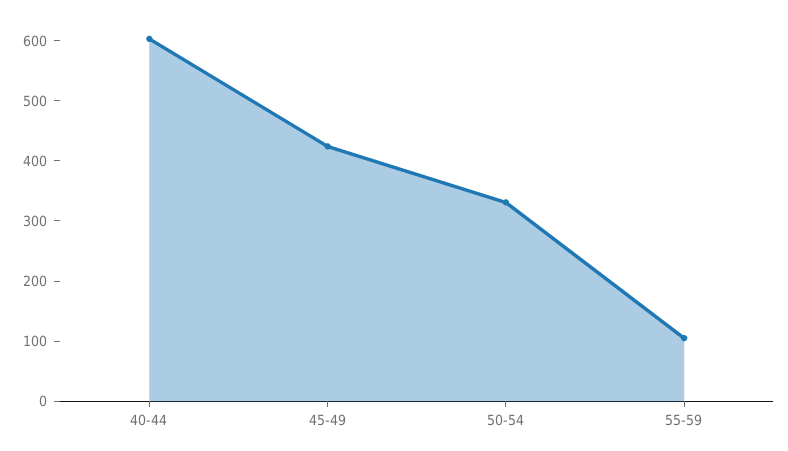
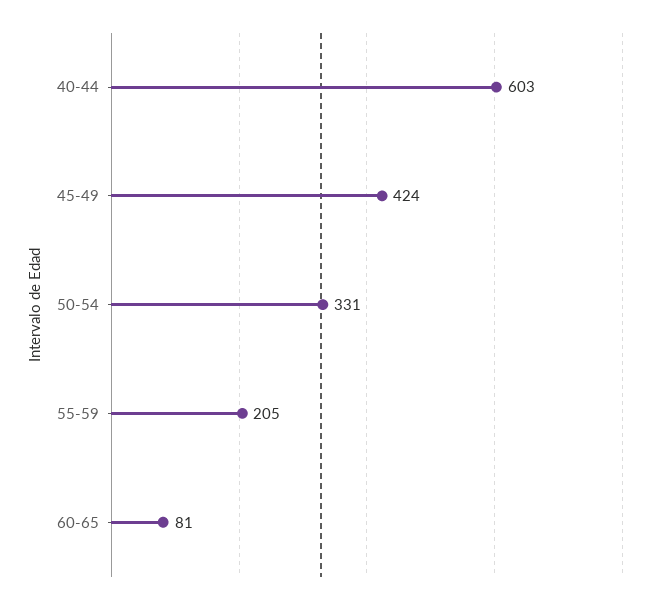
55-59: 100 -> 205
60-65: none -> 81

